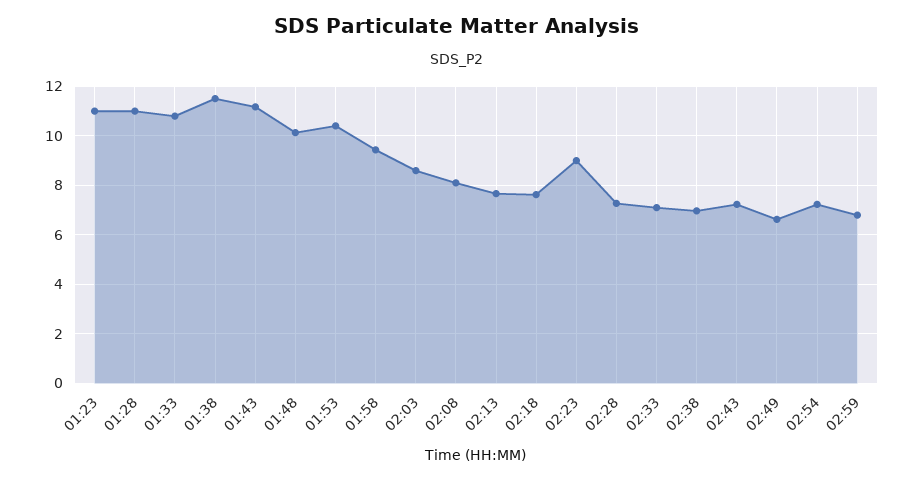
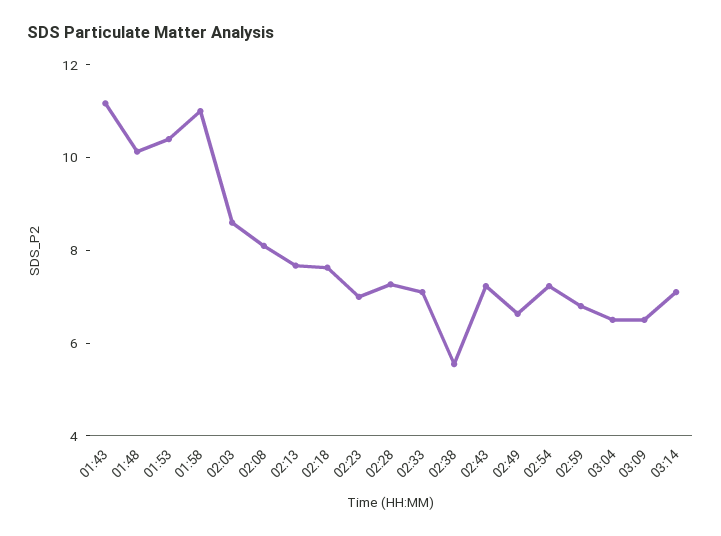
01:23: 11 -> none
01:28: 11 -> none
01:33: 10.75 -> none
01:38: 11.5 -> none
01:58: 9.5 -> 11
02:23: 9 -> 7
02:38: 7 -> 5.5
03:04: none -> 6.5
03:09: none -> 6.5
03:14: none -> 7

